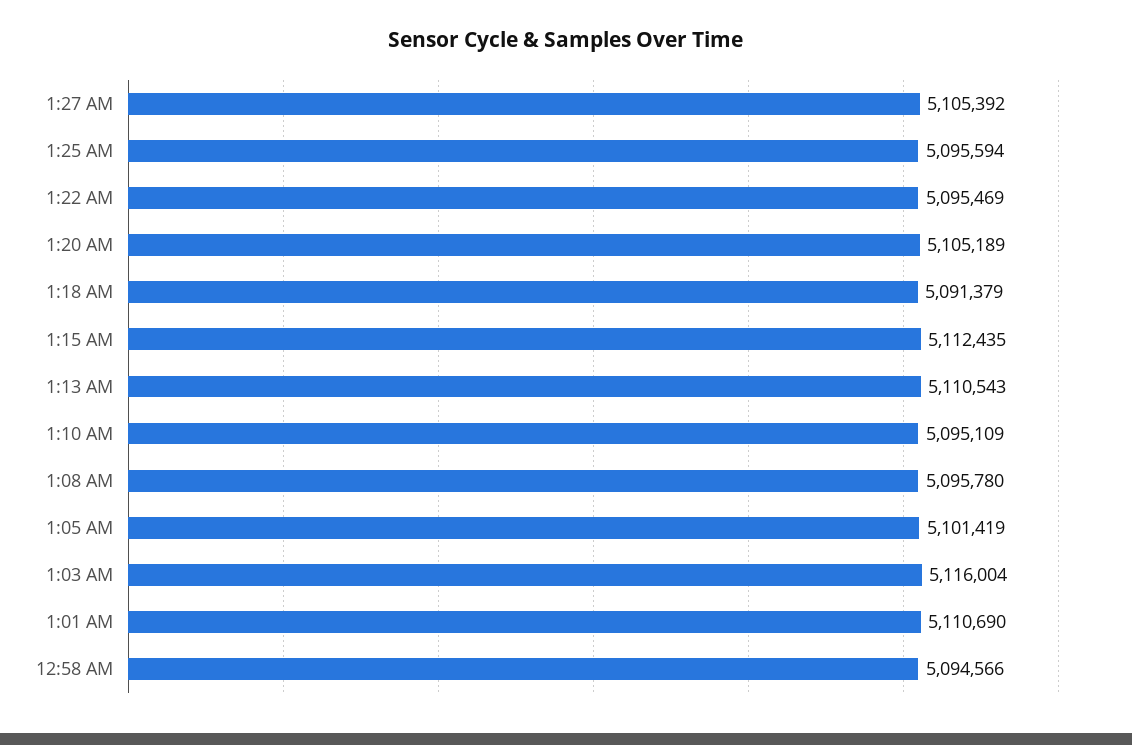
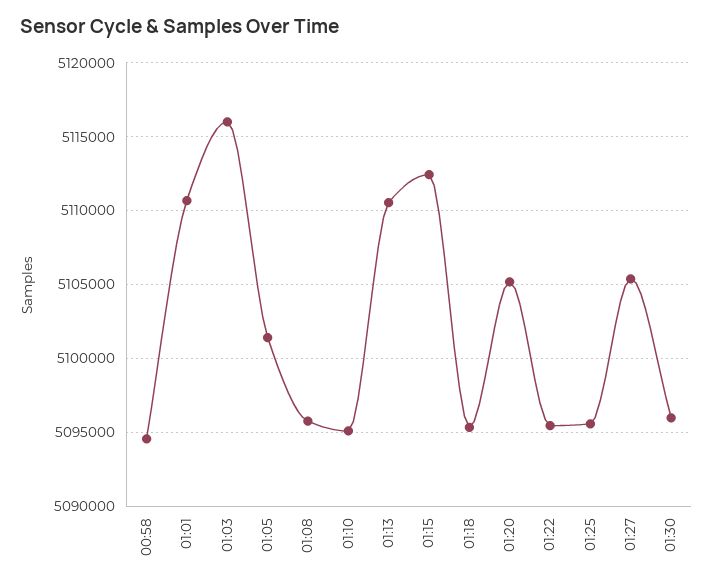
1:18 AM: 5091379 -> 5095500
01:30: none -> 5096000

